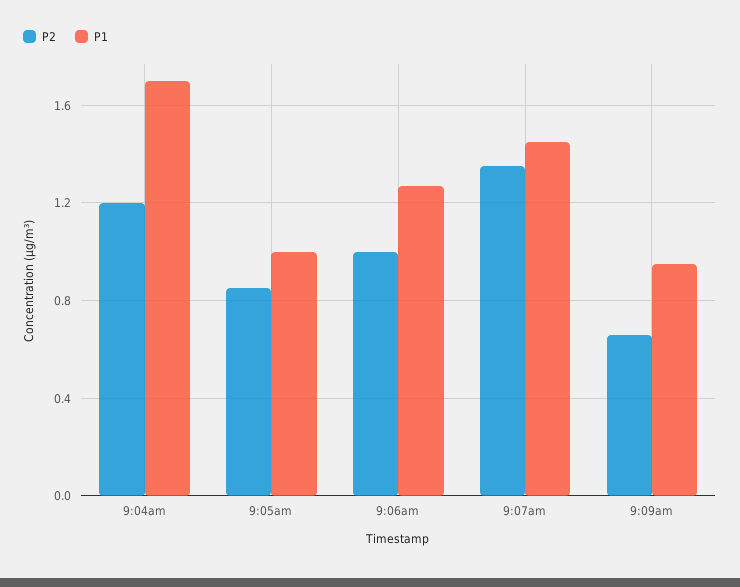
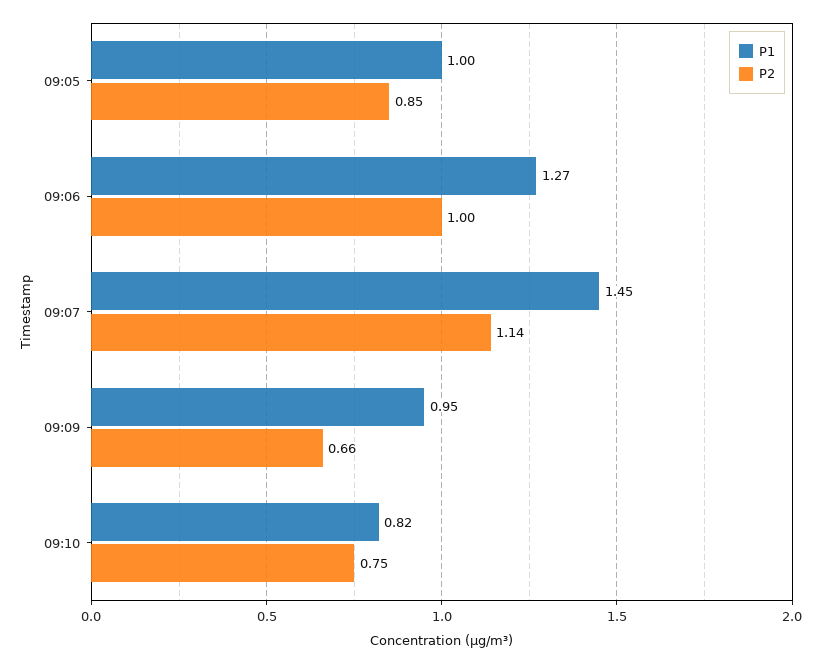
P2, 9:04am: 1.2 -> none
P1, 9:04am: 1.7 -> none
P2, 9:07am: 1.35 -> 1.14
P1, 09:10: none -> 0.82
P2, 09:10: none -> 0.75

